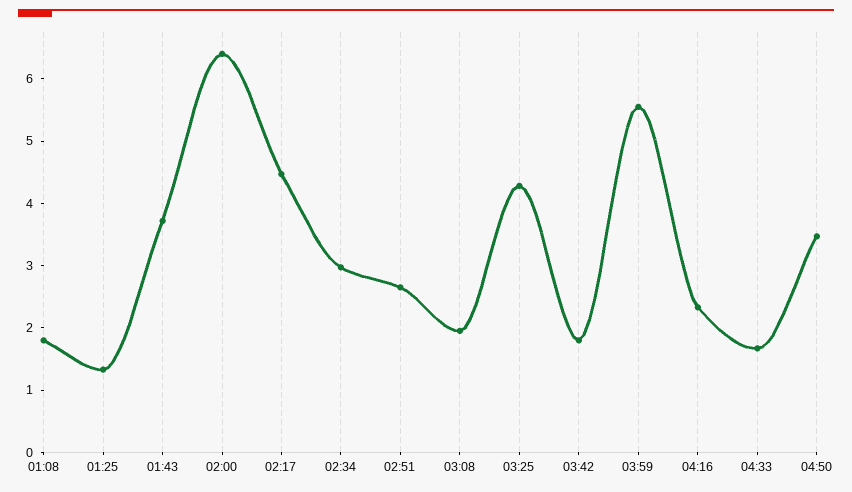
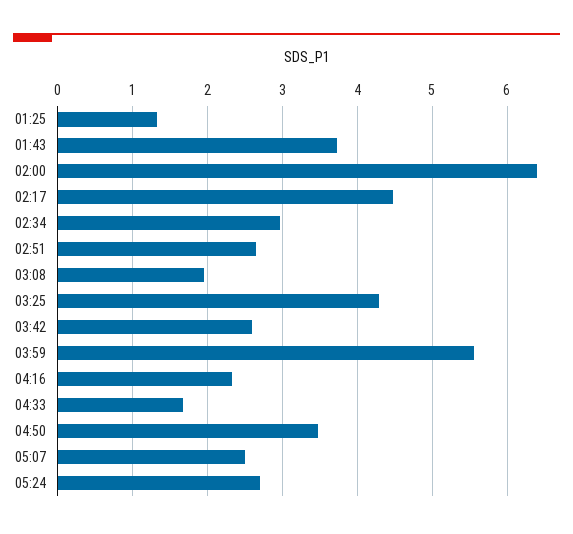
01:08: 1.8 -> none
03:42: 1.8 -> 2.6
05:07: none -> 2.5
05:24: none -> 2.7

